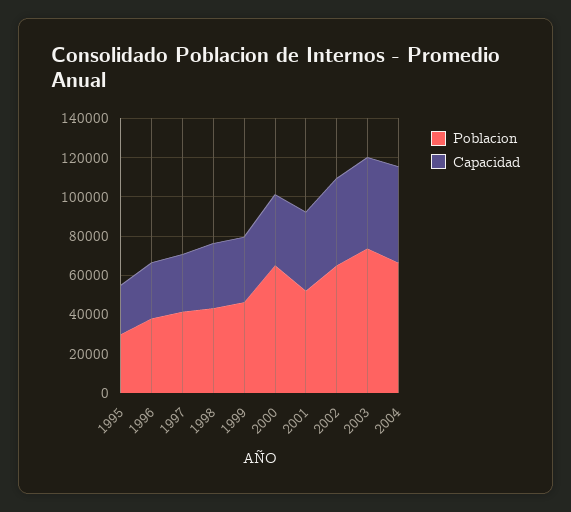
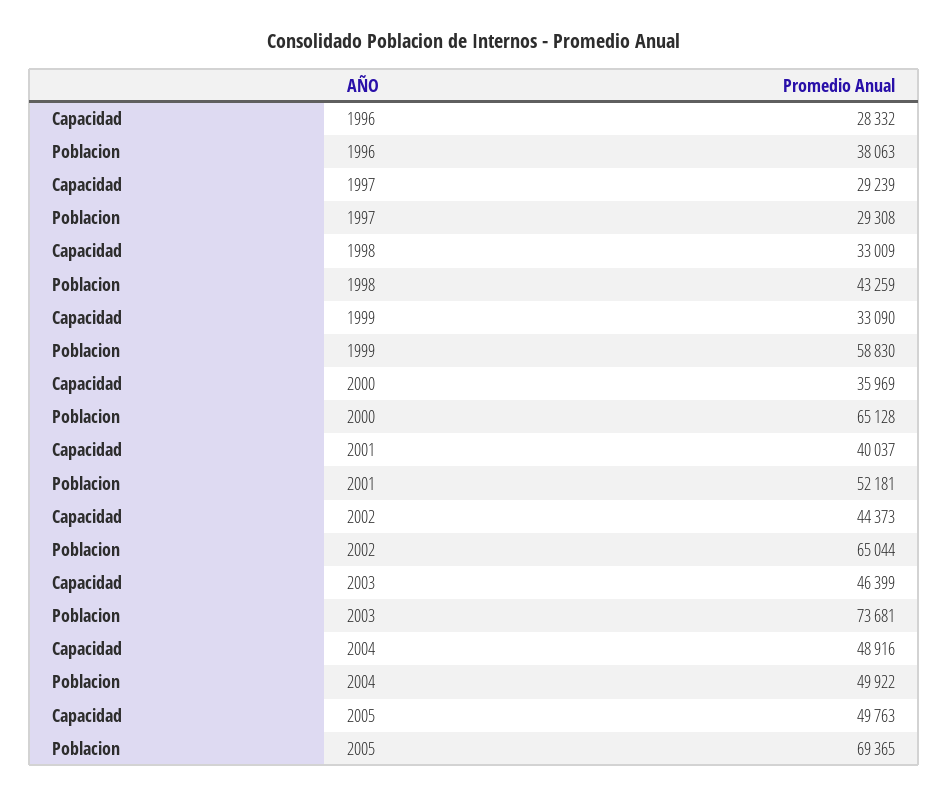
Poblacion, 1995: 30000 -> none
Capacidad, 1995: 25000 -> none
Poblacion, 1997: 40000 -> 29308
Poblacion, 1999: 45000 -> 58830
Poblacion, 2004: 65000 -> 49922
Capacidad, 2005: none -> 49763
Poblacion, 2005: none -> 69365

